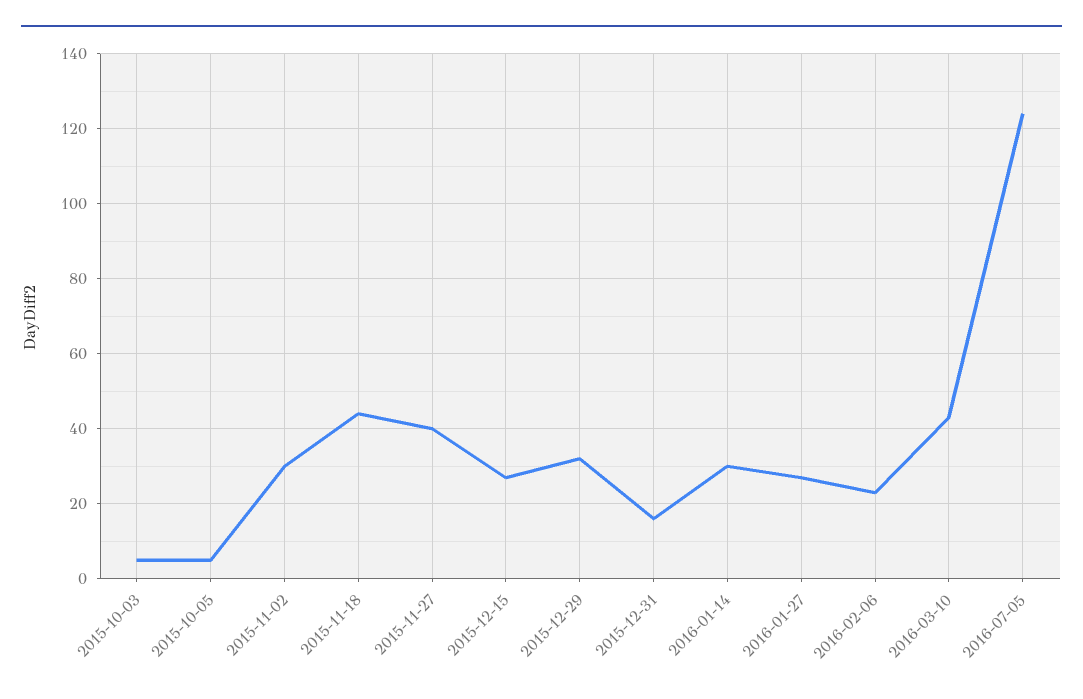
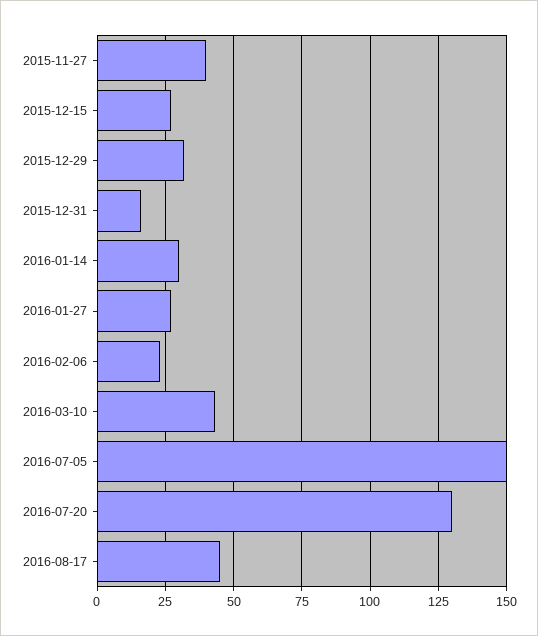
2015-10-03: 5 -> none
2015-10-05: 5 -> none
2015-11-02: 30 -> none
2015-11-18: 45 -> none
2016-07-05: 125 -> 150
2016-07-20: none -> 130
2016-08-17: none -> 45

